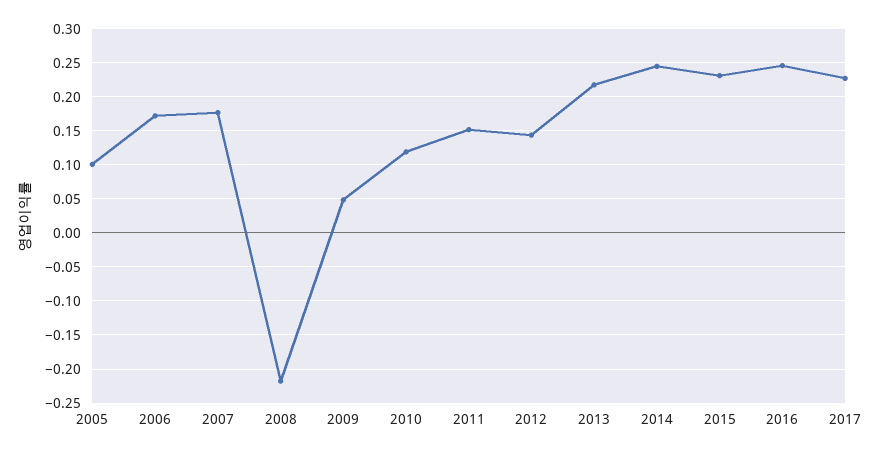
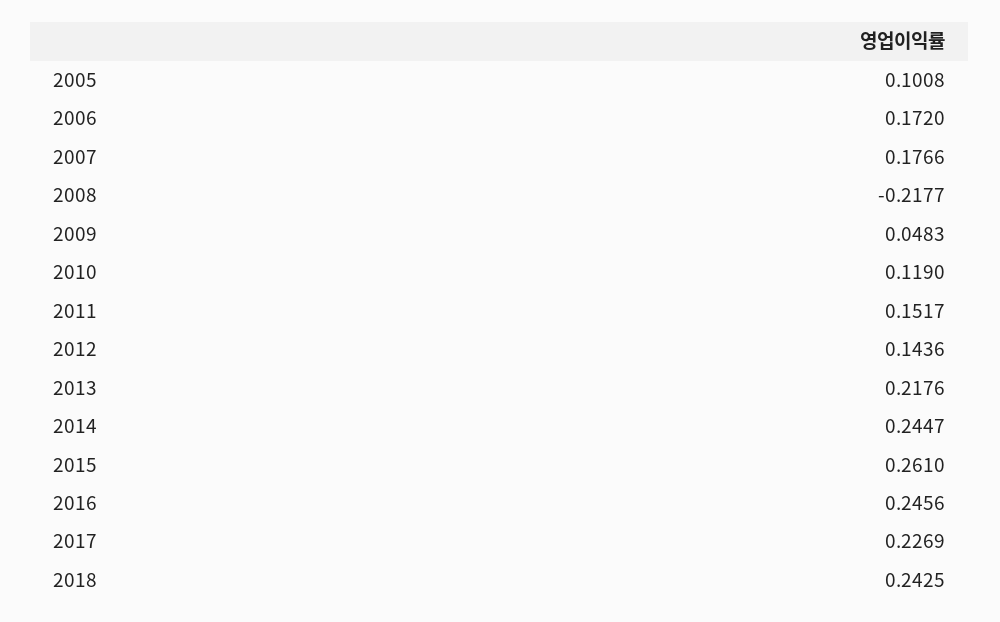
2015: 0.23 -> 0.261
2018: none -> 0.2425

